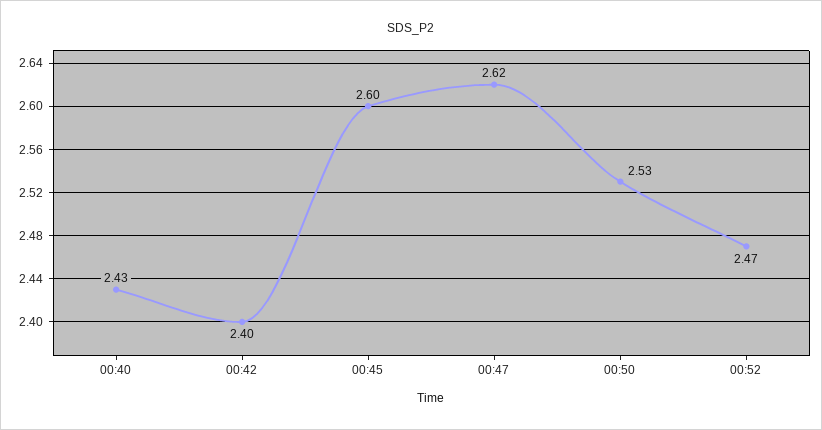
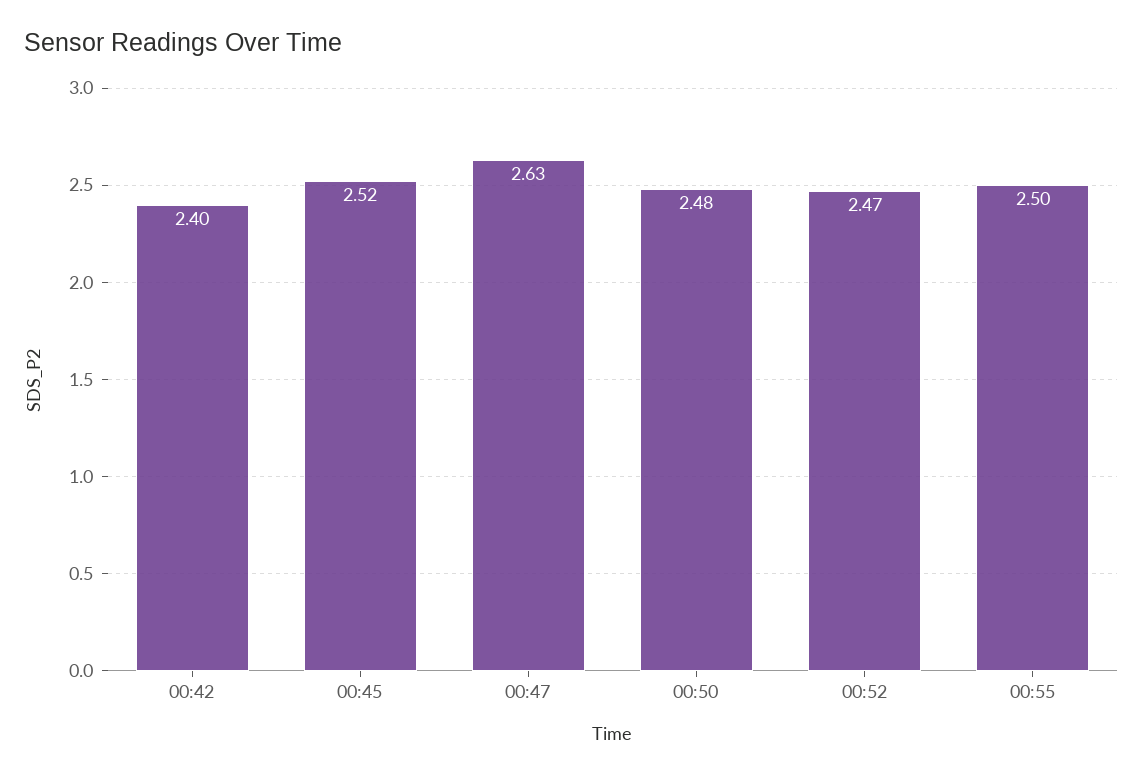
00:40: 2.43 -> none
00:45: 2.6 -> 2.52
00:47: 2.62 -> 2.63
00:50: 2.53 -> 2.48
00:55: none -> 2.5

